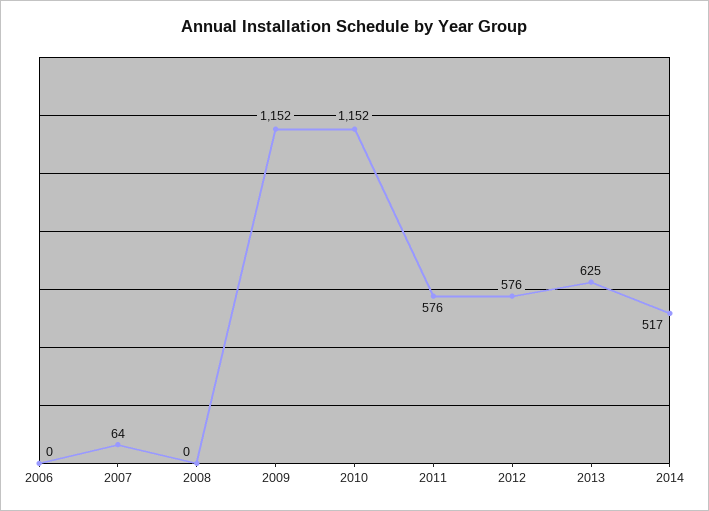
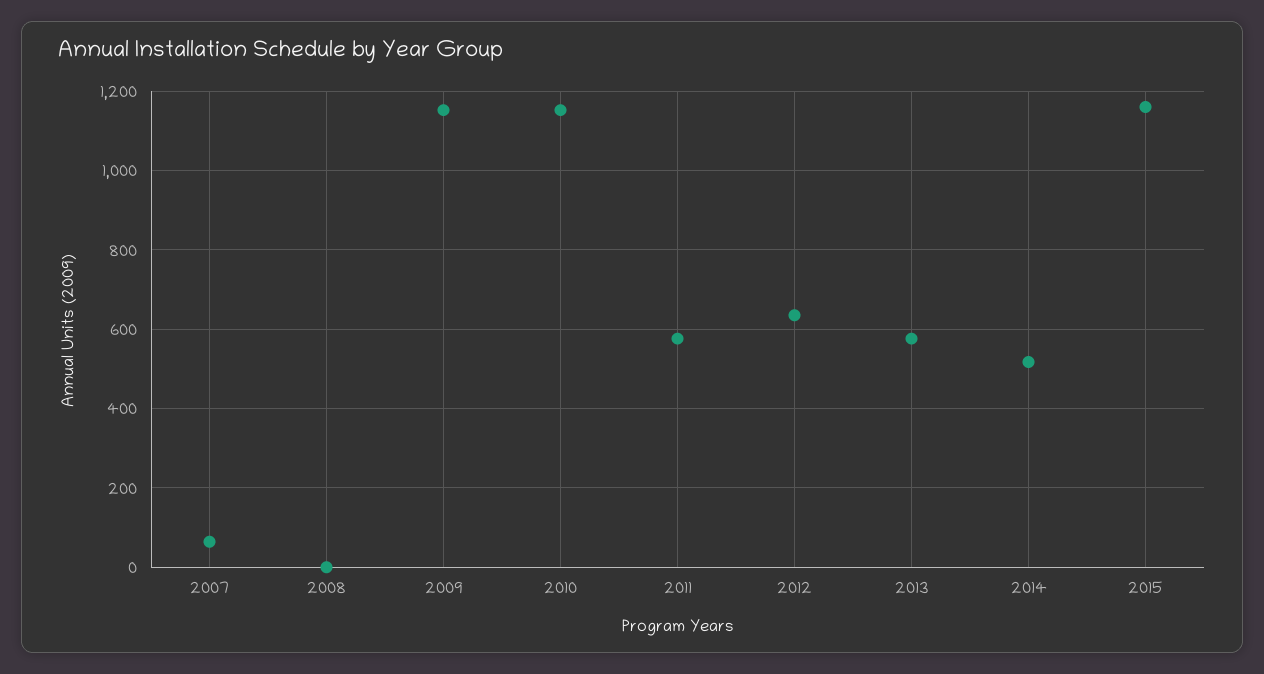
2006: 0 -> none
2012: 576 -> 640
2013: 625 -> 580
2015: none -> 1160

